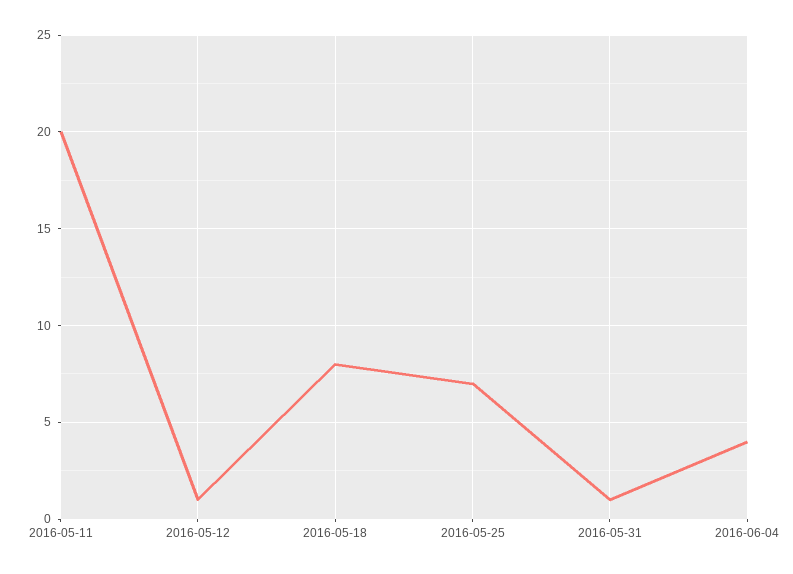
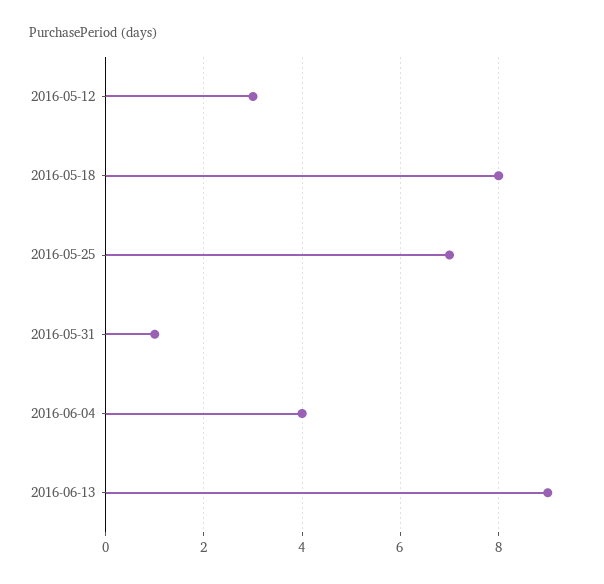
2016-05-11: 20 -> none
2016-05-12: 1 -> 3
2016-06-13: none -> 9

